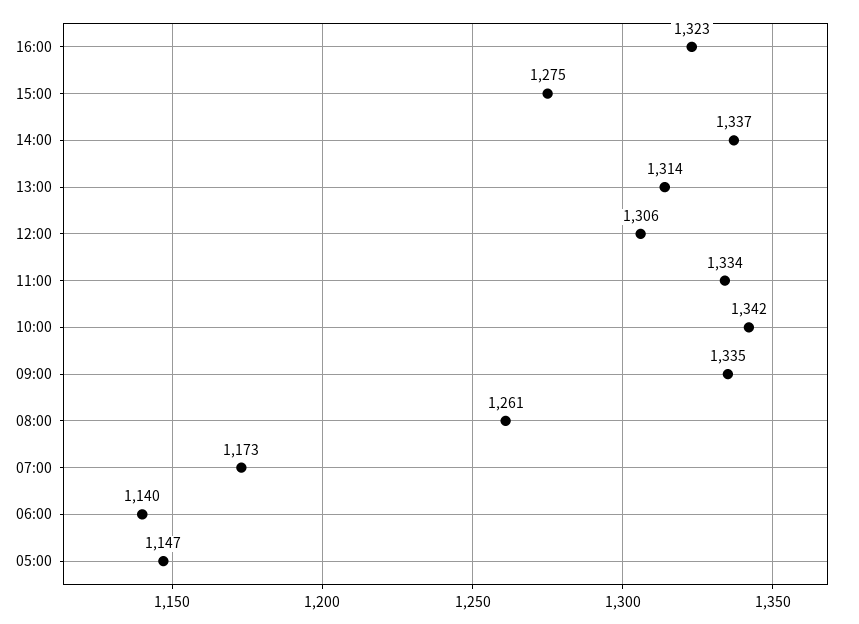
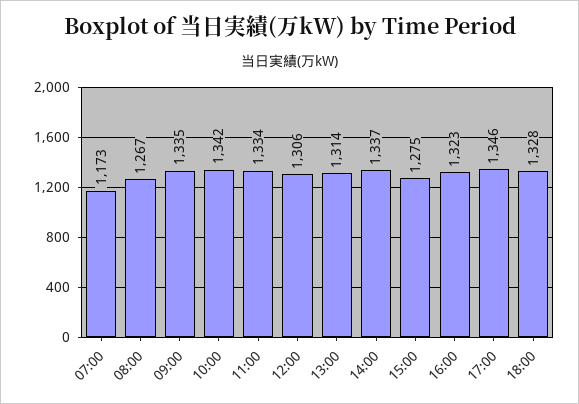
08:00: 1261 -> 1267
06:00: 1140 -> none
05:00: 1147 -> none
17:00: none -> 1346
18:00: none -> 1328

